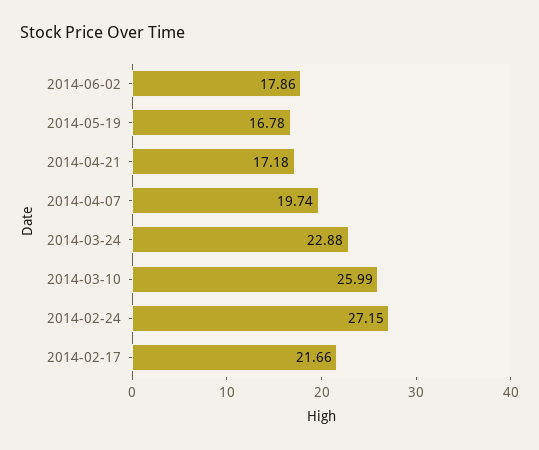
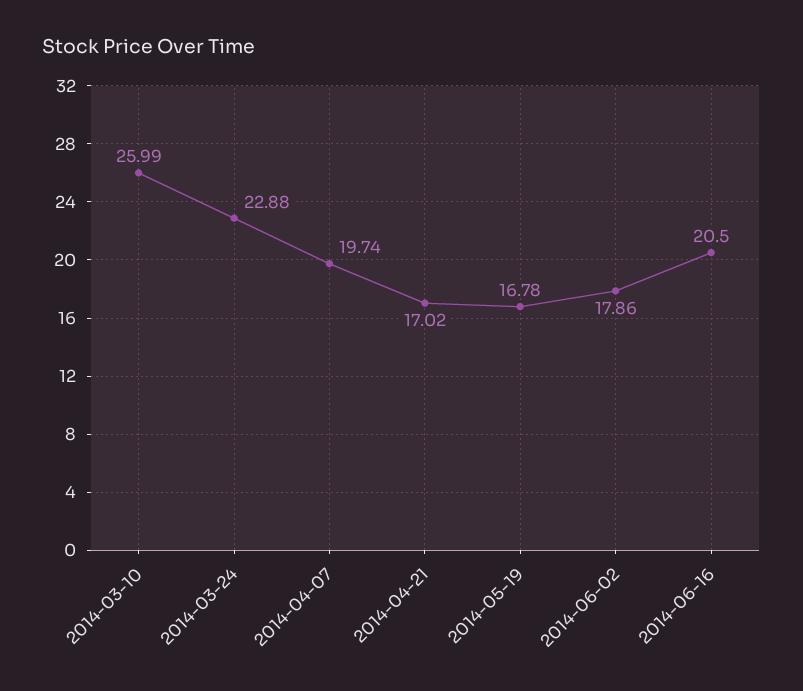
2014-04-21: 17.18 -> 17.02
2014-02-24: 27.15 -> none
2014-02-17: 21.66 -> none
2014-06-16: none -> 20.5

